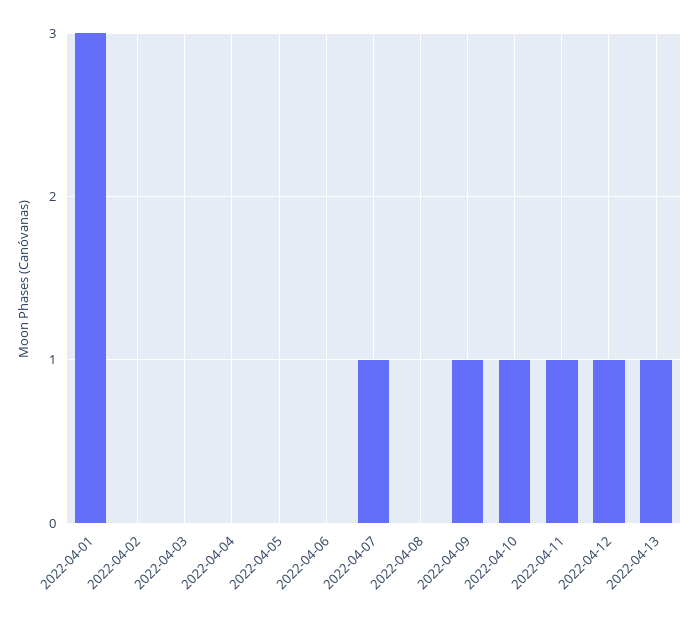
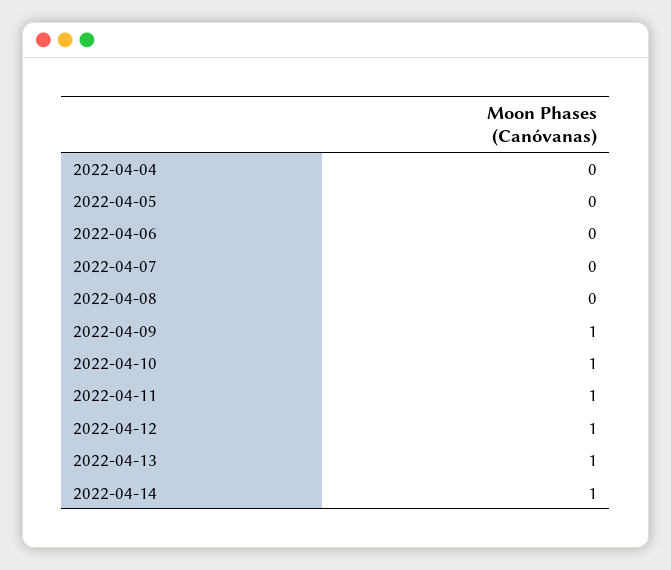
2022-04-01: 3 -> none
2022-04-02: 0 -> none
2022-04-03: 0 -> none
2022-04-07: 1 -> 0
2022-04-14: none -> 1

